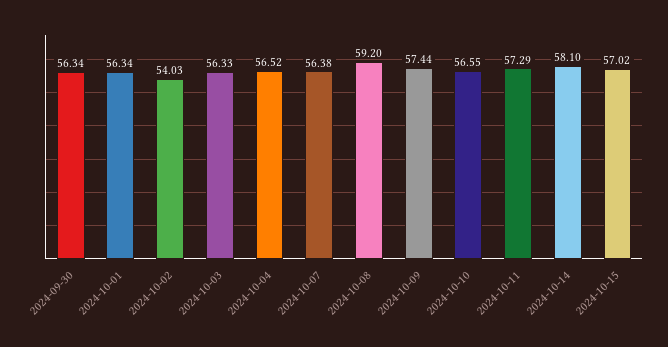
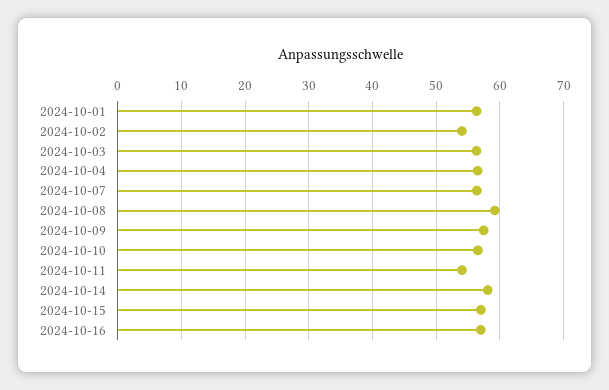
2024-09-30: 56.34 -> none
2024-10-11: 57.29 -> 54
2024-10-16: none -> 57

